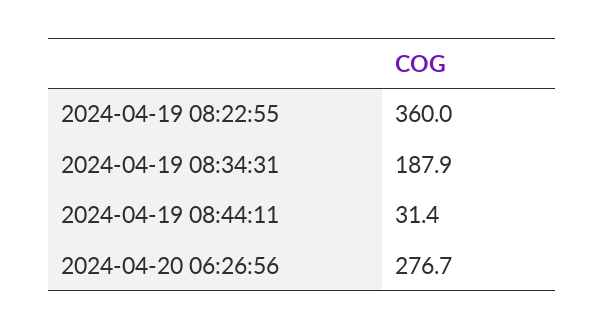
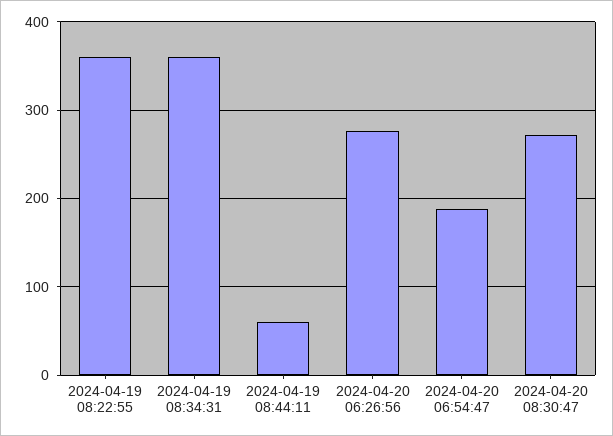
2024-04-19 08:34:31: 187.9 -> 360
2024-04-19 08:44:11: 31.4 -> 60
2024-04-20 06:54:47: none -> 190
2024-04-20 08:30:47: none -> 270

